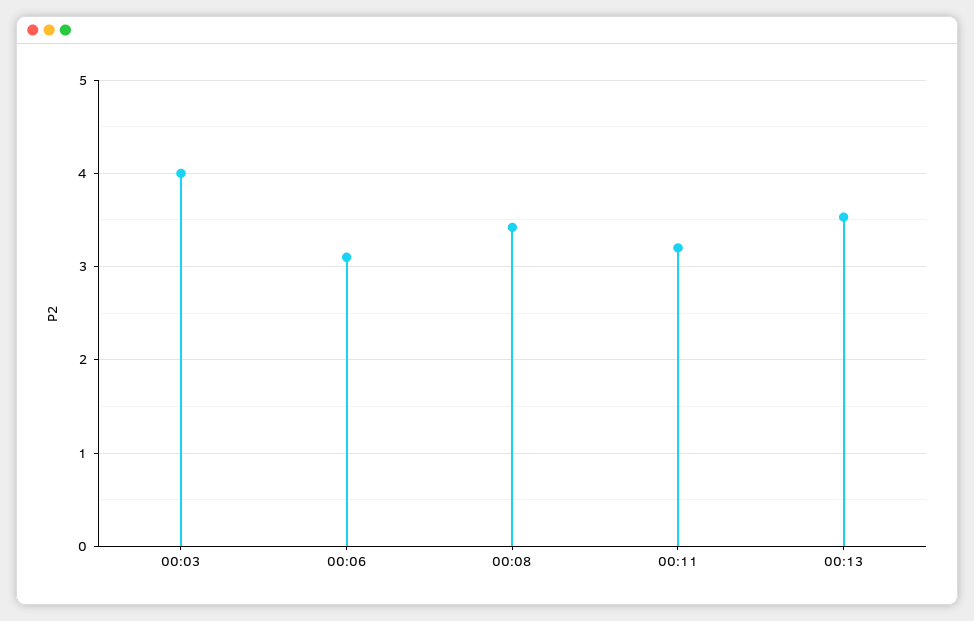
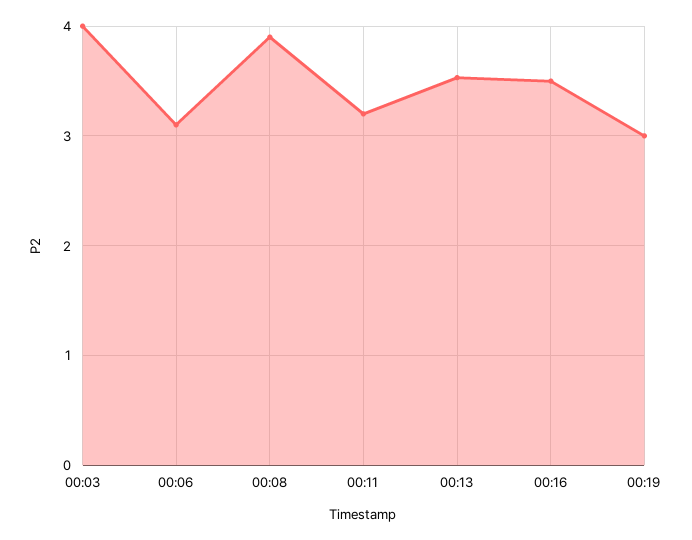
00:08: 3.4 -> 3.9
00:16: none -> 3.5
00:19: none -> 3

